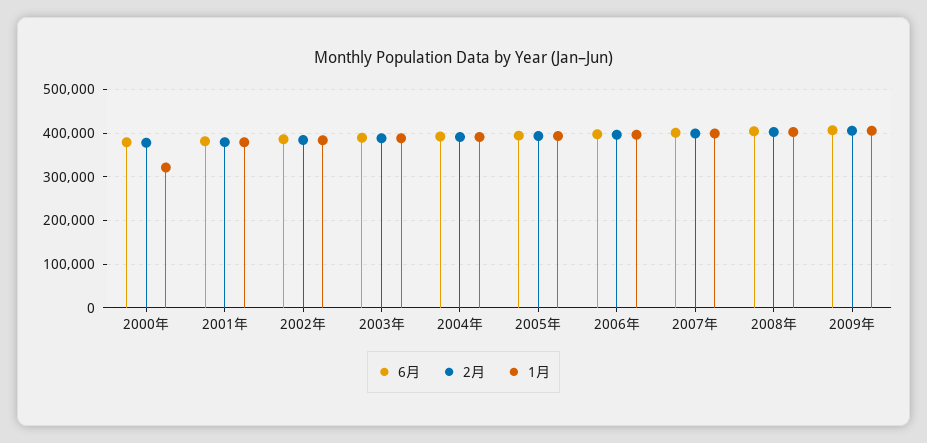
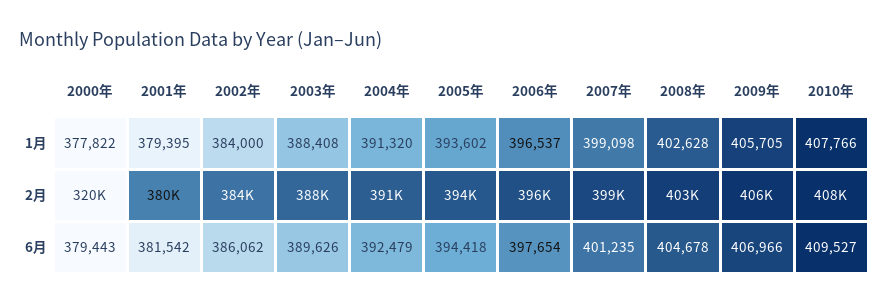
2月, 2000年: 380000 -> 320000
1月, 2000年: 320000 -> 377822
1月, 2010年: none -> 407766
2月, 2010年: none -> 408000
6月, 2010年: none -> 409527

